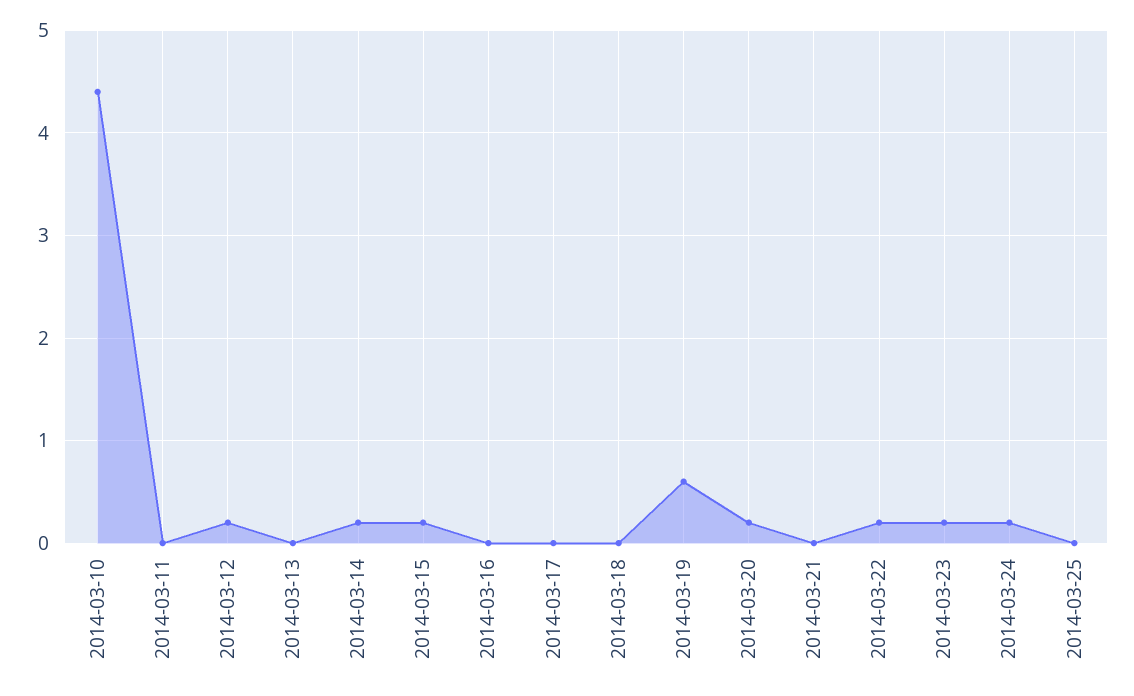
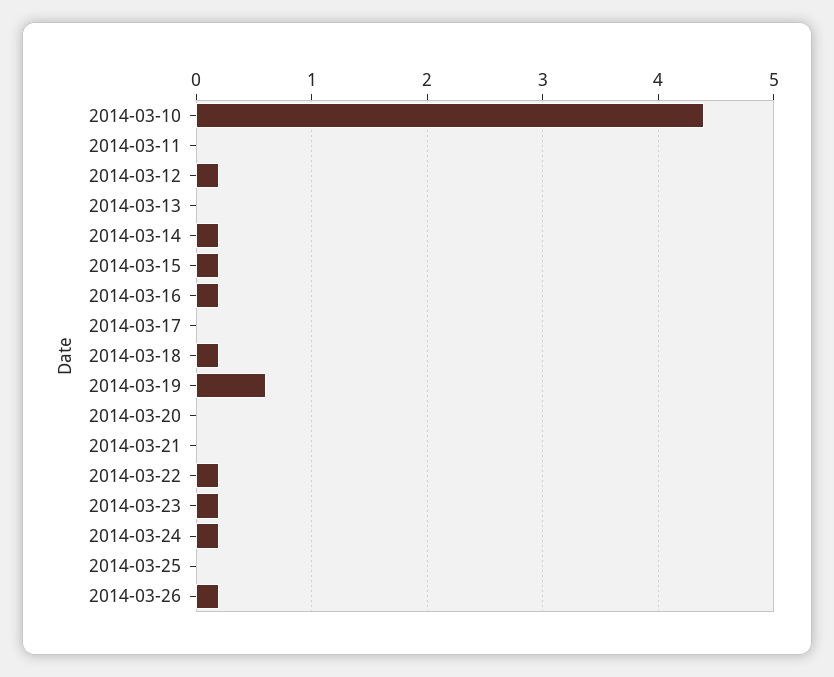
2014-03-16: 0 -> 0.2
2014-03-18: 0 -> 0.2
2014-03-20: 0.2 -> 0
2014-03-26: none -> 0.2

